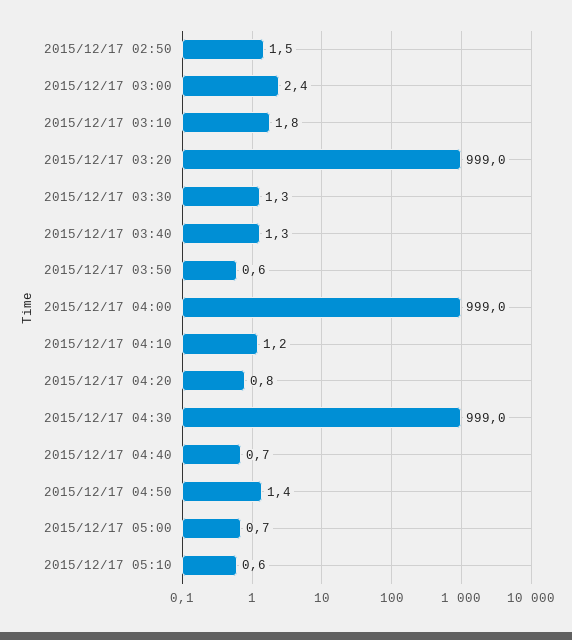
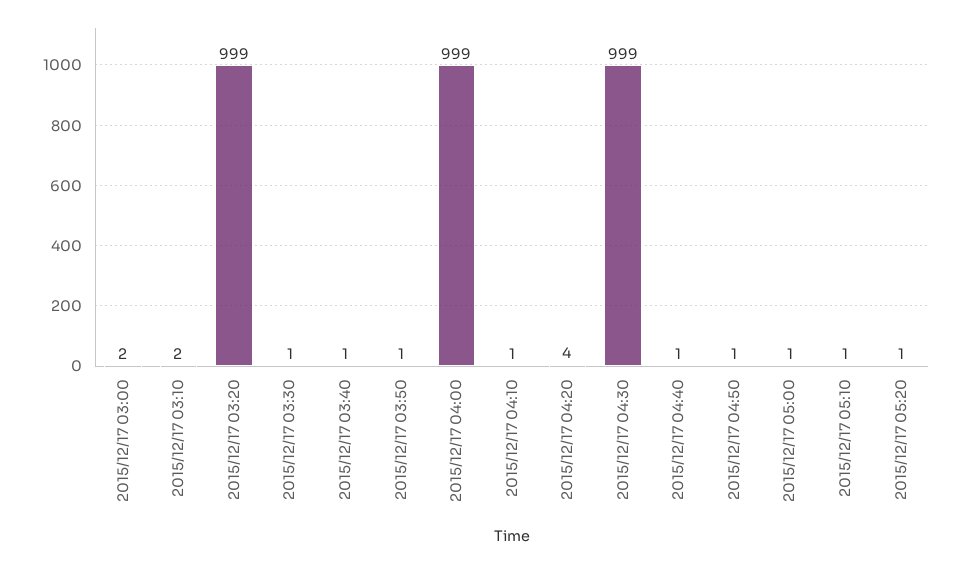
2015/12/17 02:50: 1.5 -> none
2015/12/17 04:20: 0.8 -> 4
2015/12/17 05:20: none -> 1

